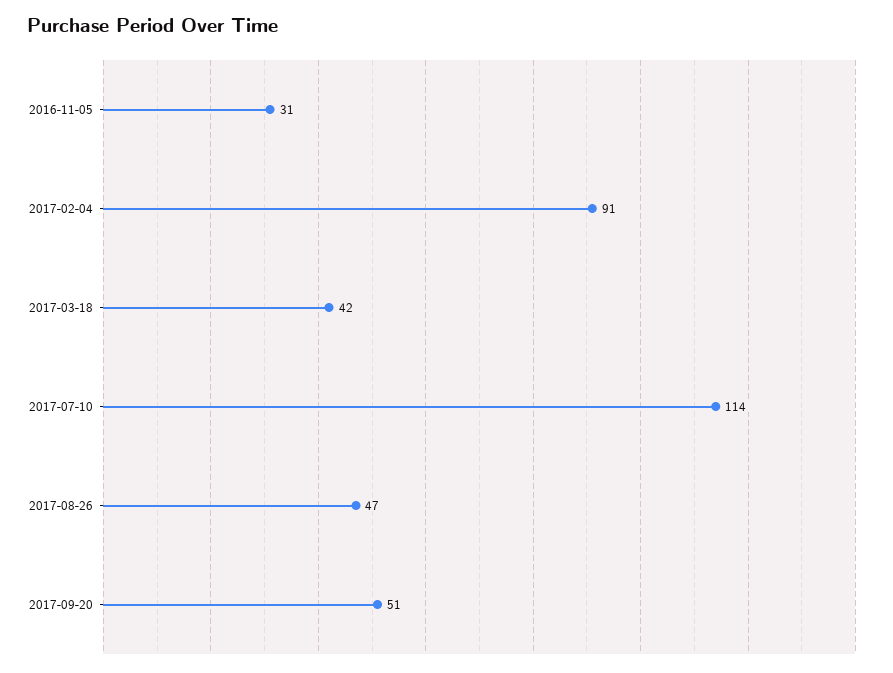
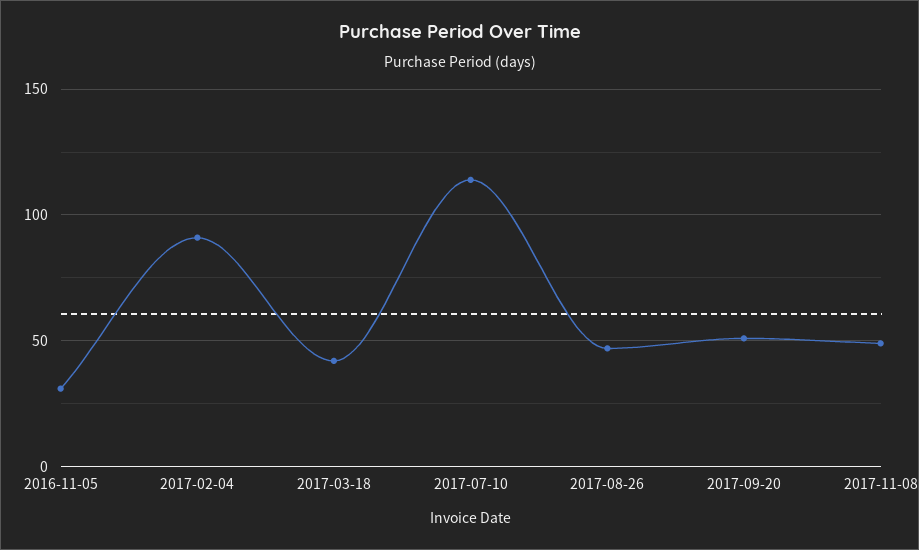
2017-11-08: none -> 50

